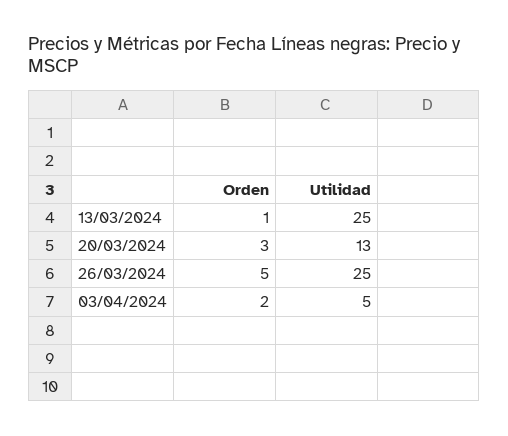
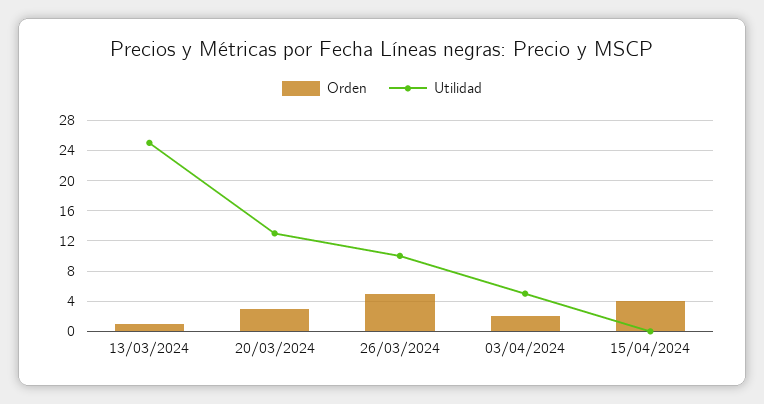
Utilidad, 26/03/2024: 25 -> 10
Orden, 15/04/2024: none -> 4
Utilidad, 15/04/2024: none -> 0

